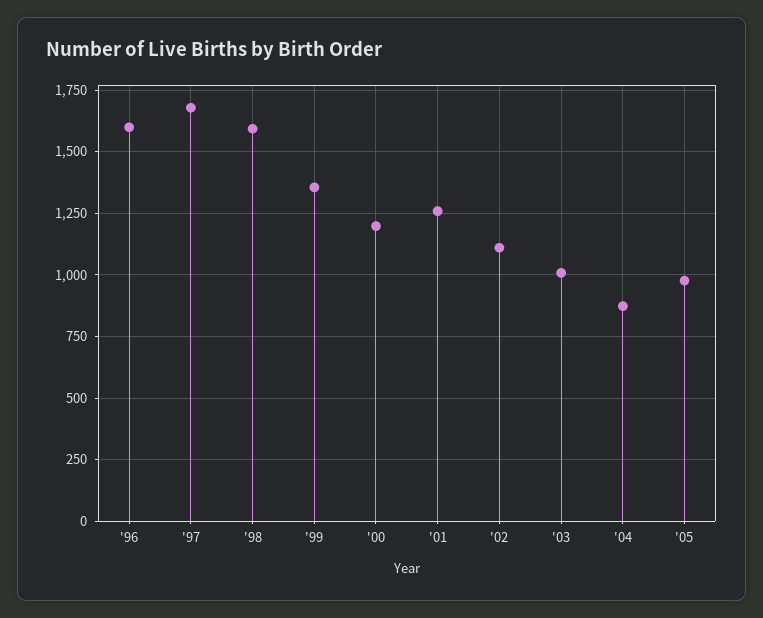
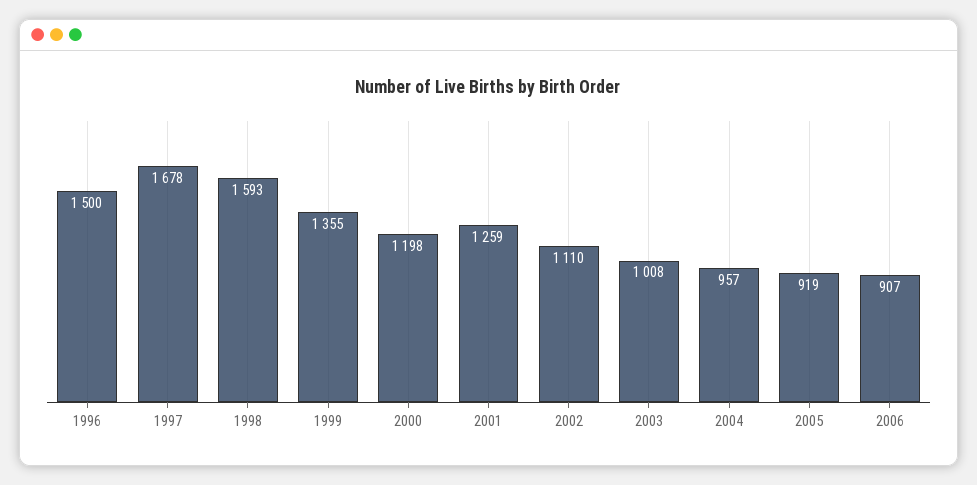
'96: 1600 -> 1500
'04: 875 -> 957
'05: 975 -> 919
2006: none -> 907

